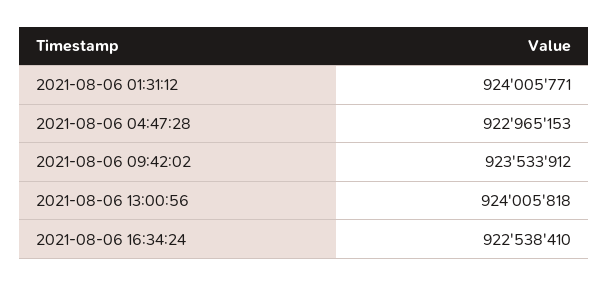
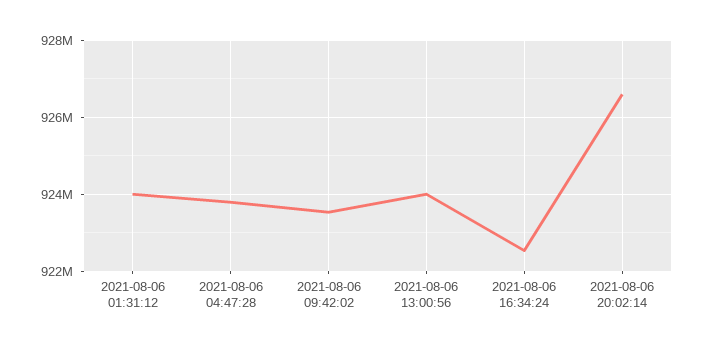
2021-08-06 04:47:28: 922965153 -> 923800000
2021-08-06 20:02:14: none -> 926600000

